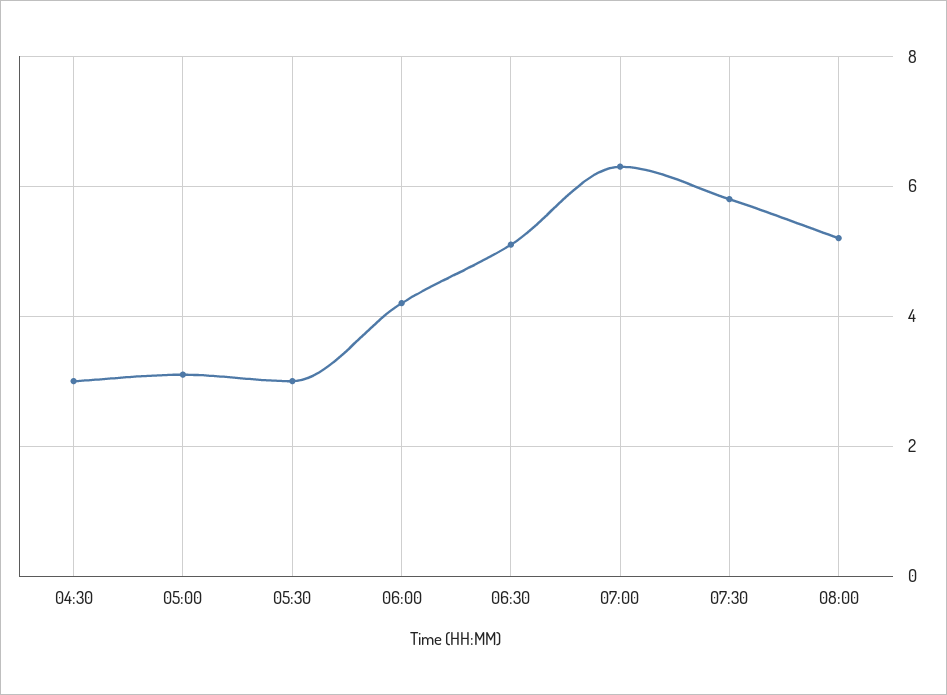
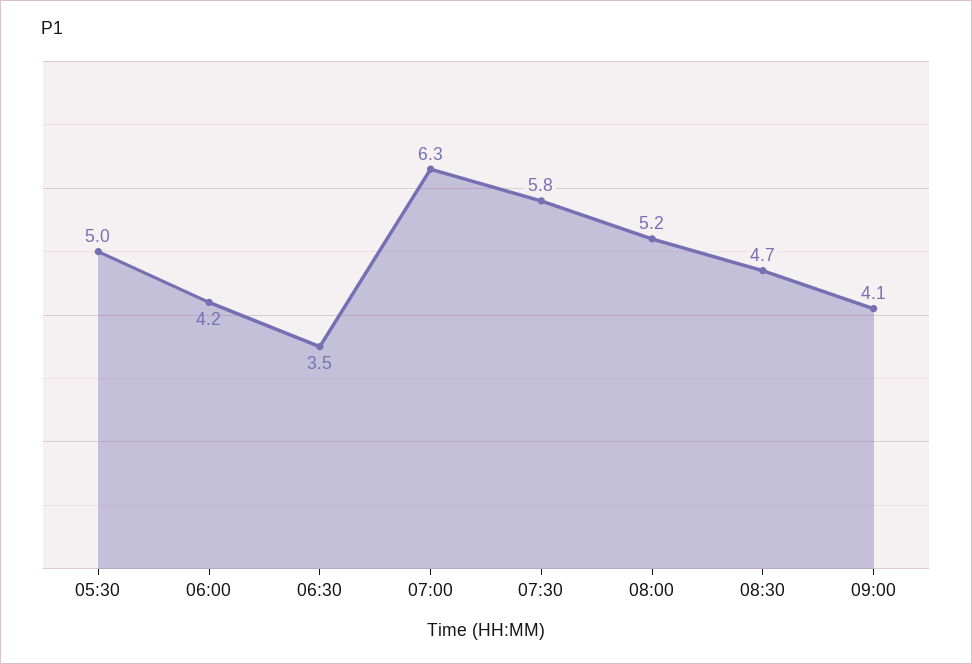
04:30: 3 -> none
05:00: 3 -> none
05:30: 3 -> 5
06:30: 5 -> 3.5
08:30: none -> 4.7
09:00: none -> 4.1

